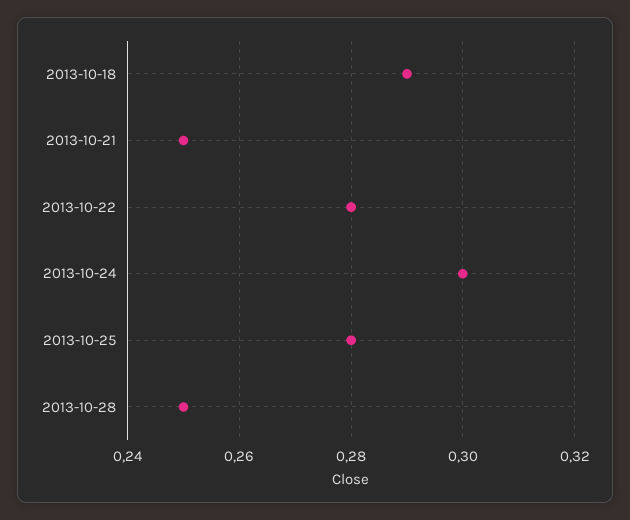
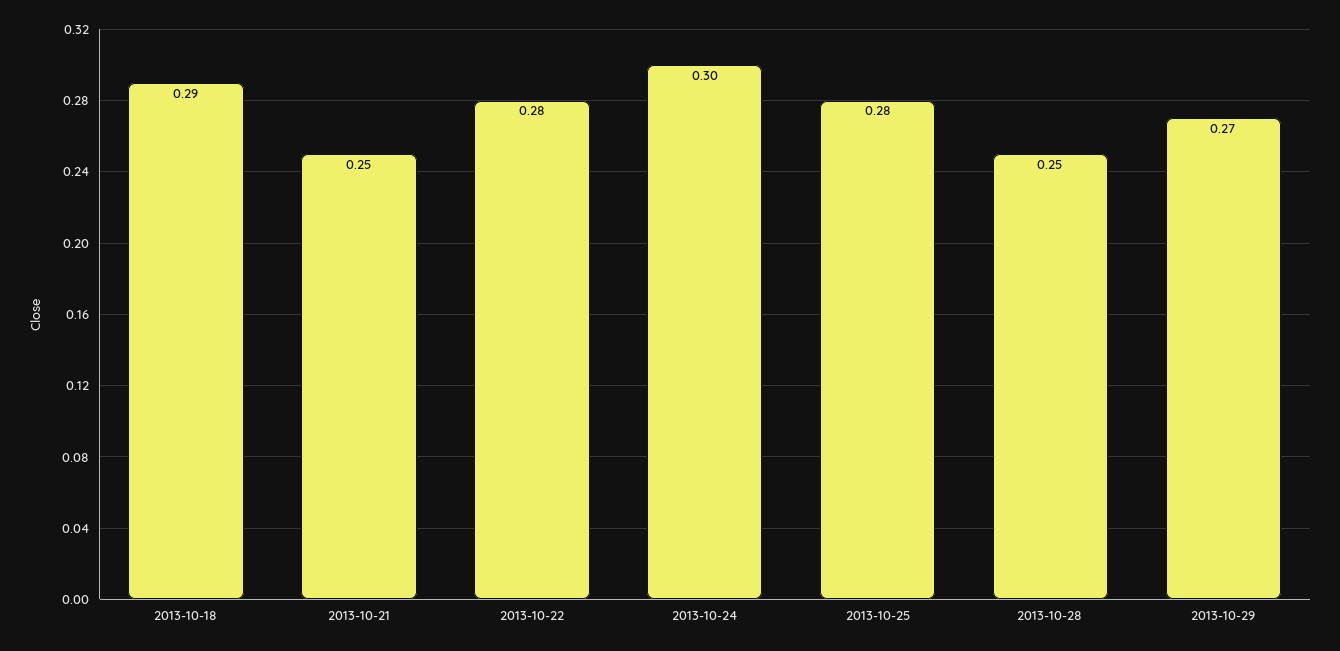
2013-10-29: none -> 0.27

